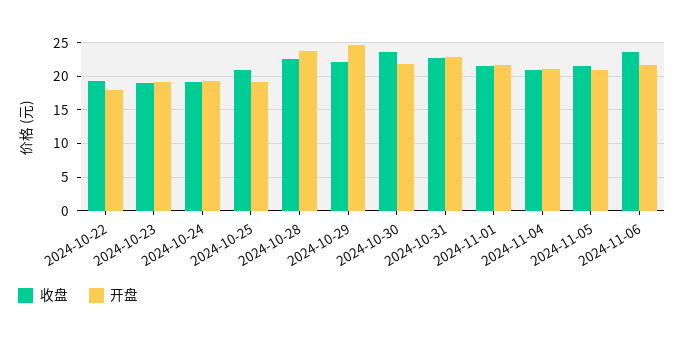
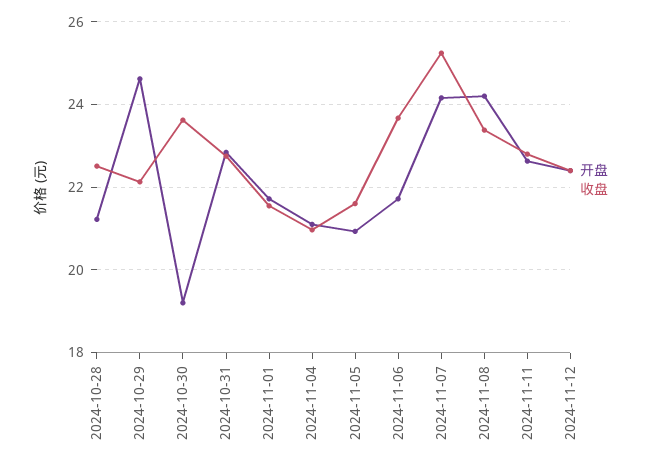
收盘, 2024-10-22: 19 -> none
开盘, 2024-10-22: 18 -> none
收盘, 2024-10-23: 19 -> none
开盘, 2024-10-23: 19 -> none
收盘, 2024-10-24: 19 -> none
开盘, 2024-10-24: 19 -> none
收盘, 2024-10-25: 21 -> none
开盘, 2024-10-25: 19 -> none
开盘, 2024-10-28: 24 -> 21.2
开盘, 2024-10-30: 22 -> 19.2
开盘, 2024-11-07: none -> 24.2
收盘, 2024-11-07: none -> 25.2
开盘, 2024-11-08: none -> 24.2
收盘, 2024-11-08: none -> 23.4
开盘, 2024-11-11: none -> 22.6
收盘, 2024-11-11: none -> 22.8
开盘, 2024-11-12: none -> 22.4
收盘, 2024-11-12: none -> 22.4

